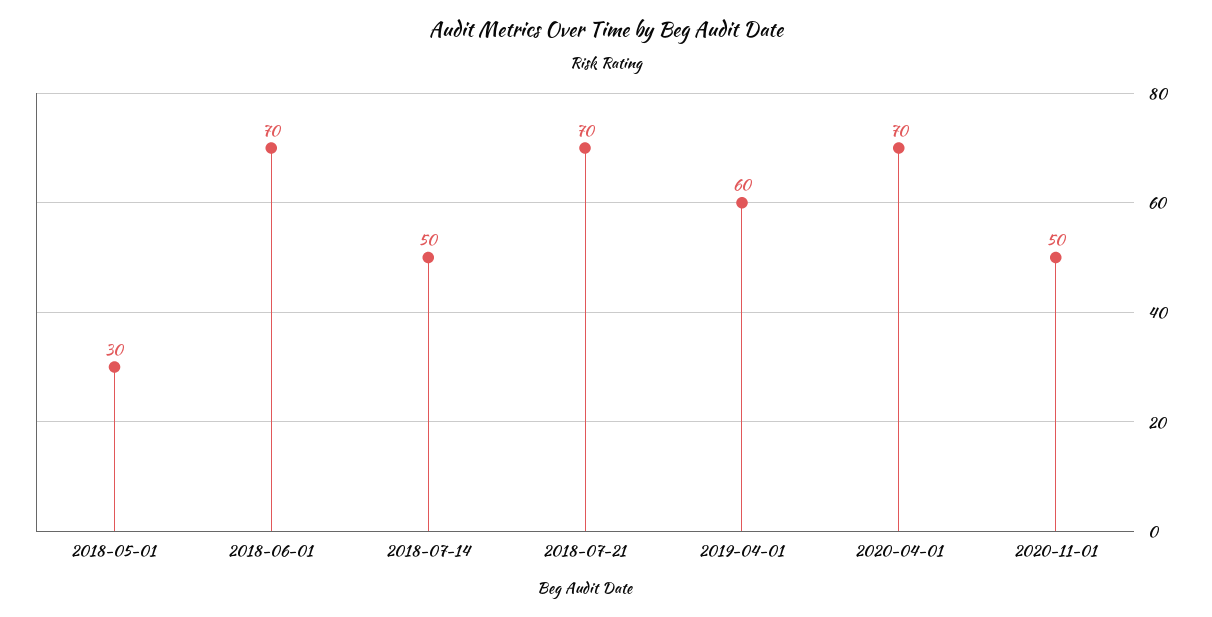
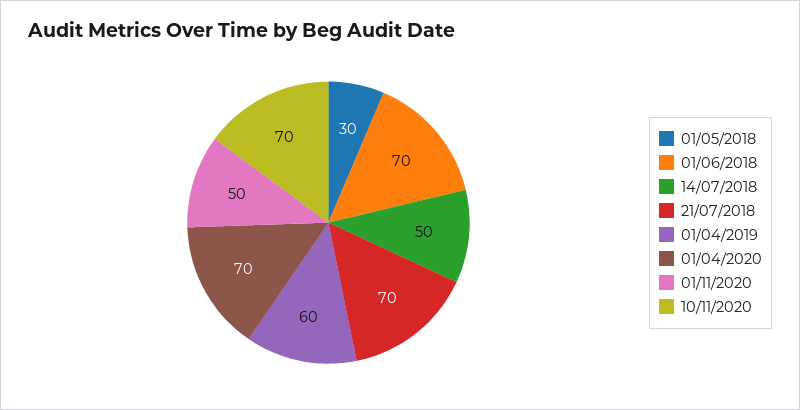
10/11/2020: none -> 70

